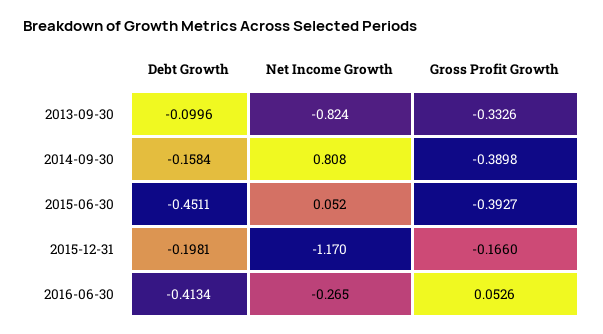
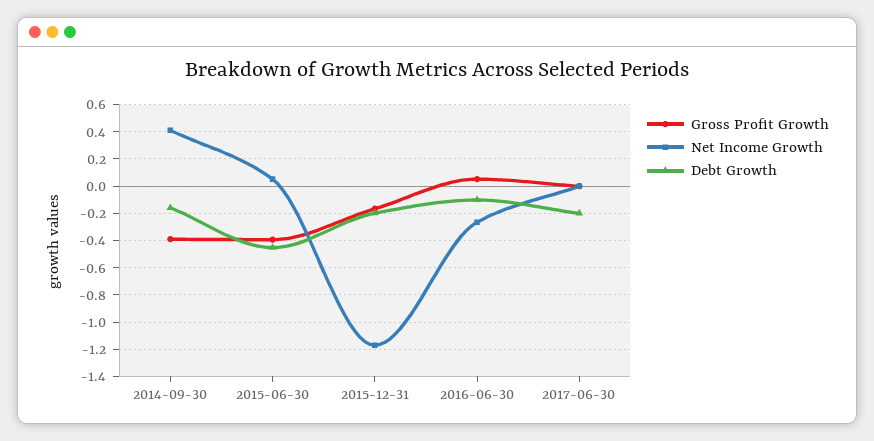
Debt Growth, 2013-09-30: -0.0996 -> none
Net Income Growth, 2013-09-30: -0.824 -> none
Gross Profit Growth, 2013-09-30: -0.3326 -> none
Net Income Growth, 2014-09-30: 0.808 -> 0.4
Debt Growth, 2016-06-30: -0.4134 -> -0.1
Gross Profit Growth, 2017-06-30: none -> 0
Net Income Growth, 2017-06-30: none -> 0
Debt Growth, 2017-06-30: none -> -0.2

